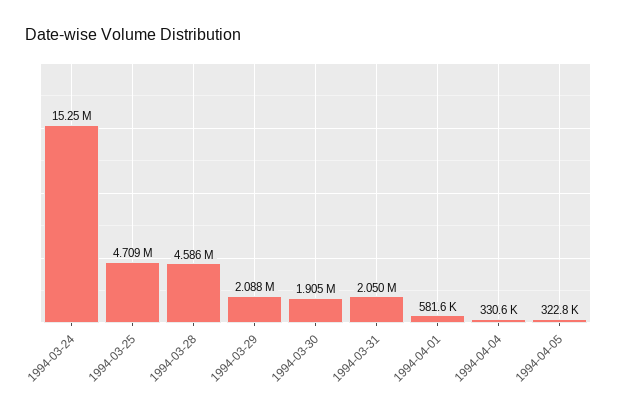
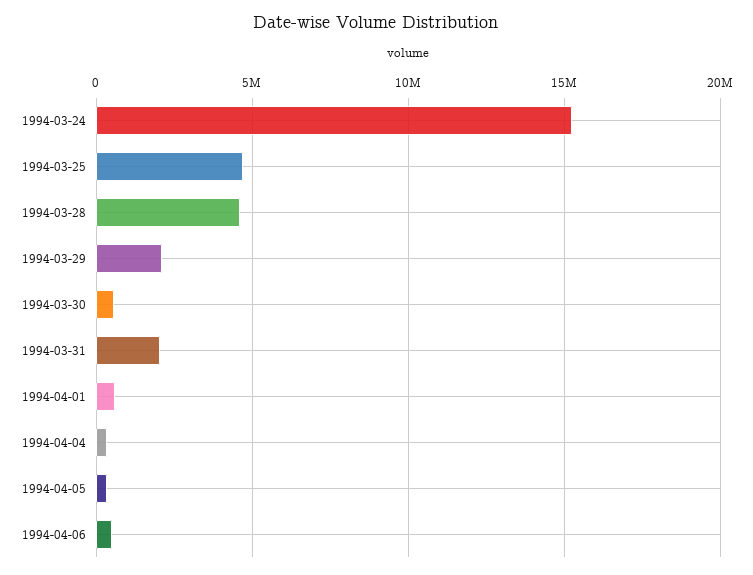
1994-03-30: 1905000 -> 500000
1994-04-06: none -> 500000

